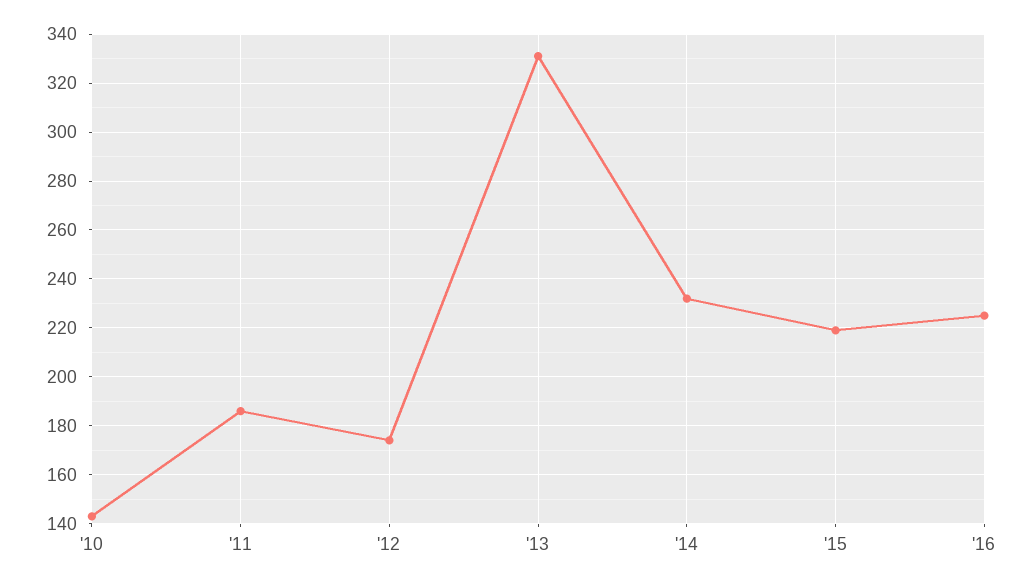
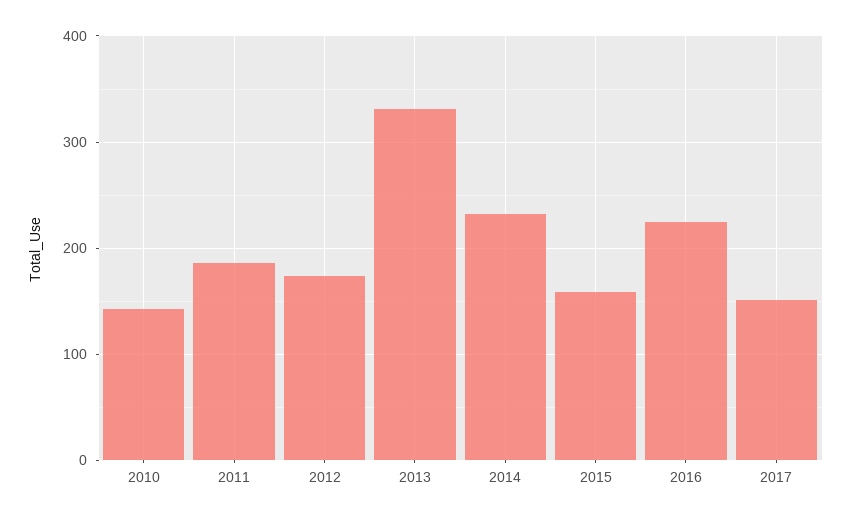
'15: 220 -> 160
2017: none -> 150

